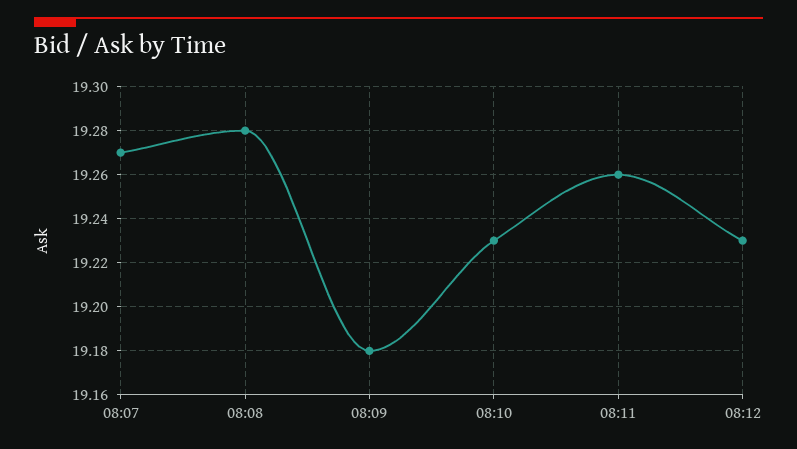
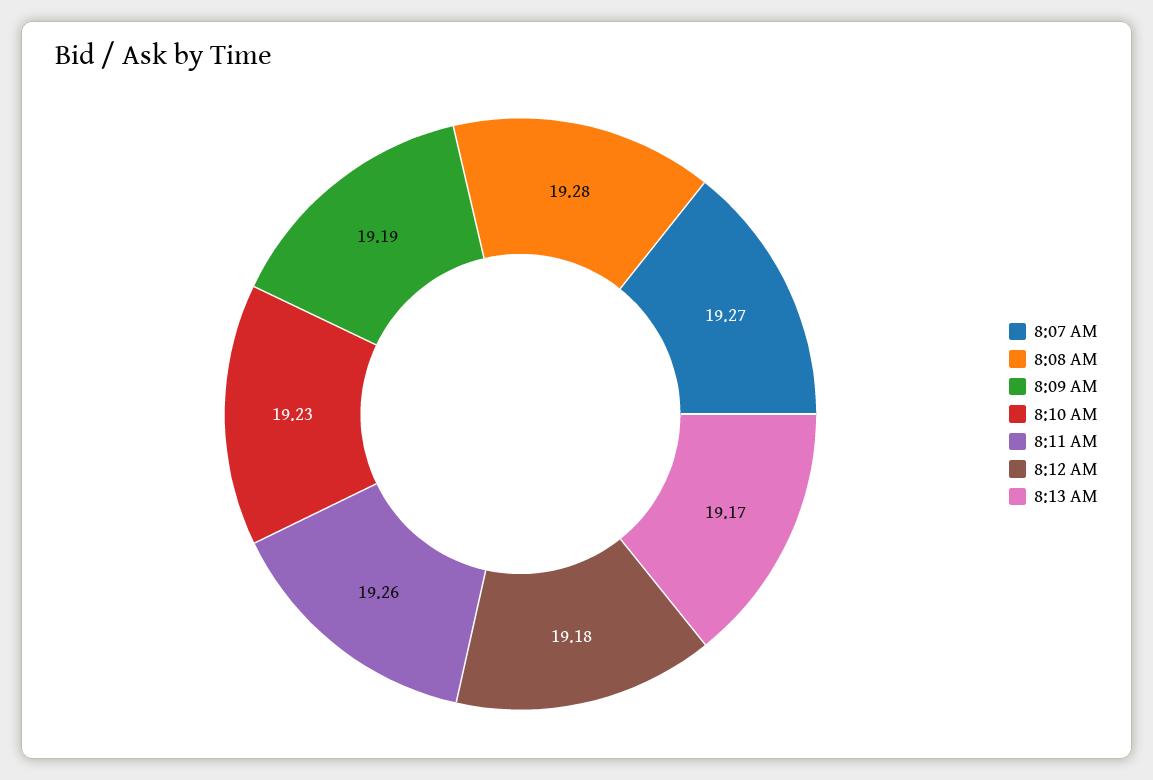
08:09: 19.18 -> 19.19
08:12: 19.23 -> 19.18
8:13 AM: none -> 19.17

